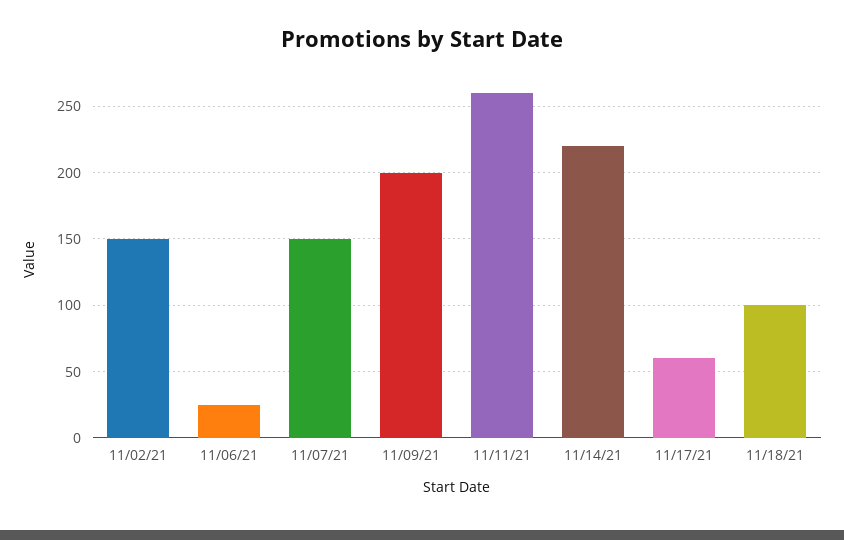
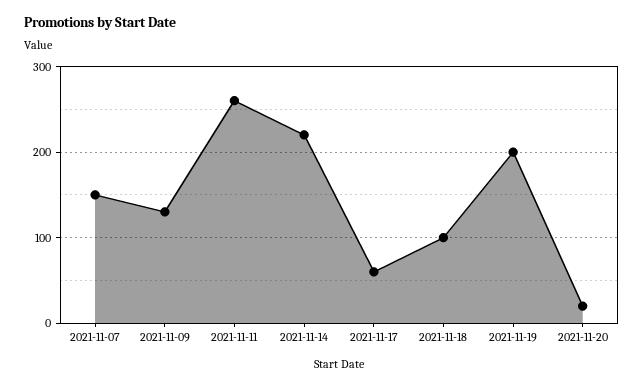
11/02/21: 150 -> none
11/06/21: 25 -> none
11/09/21: 200 -> 130
2021-11-19: none -> 200
2021-11-20: none -> 20

